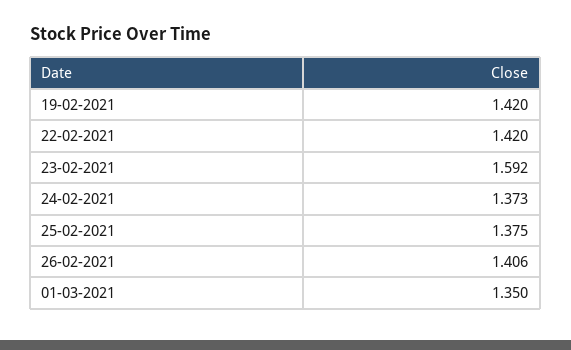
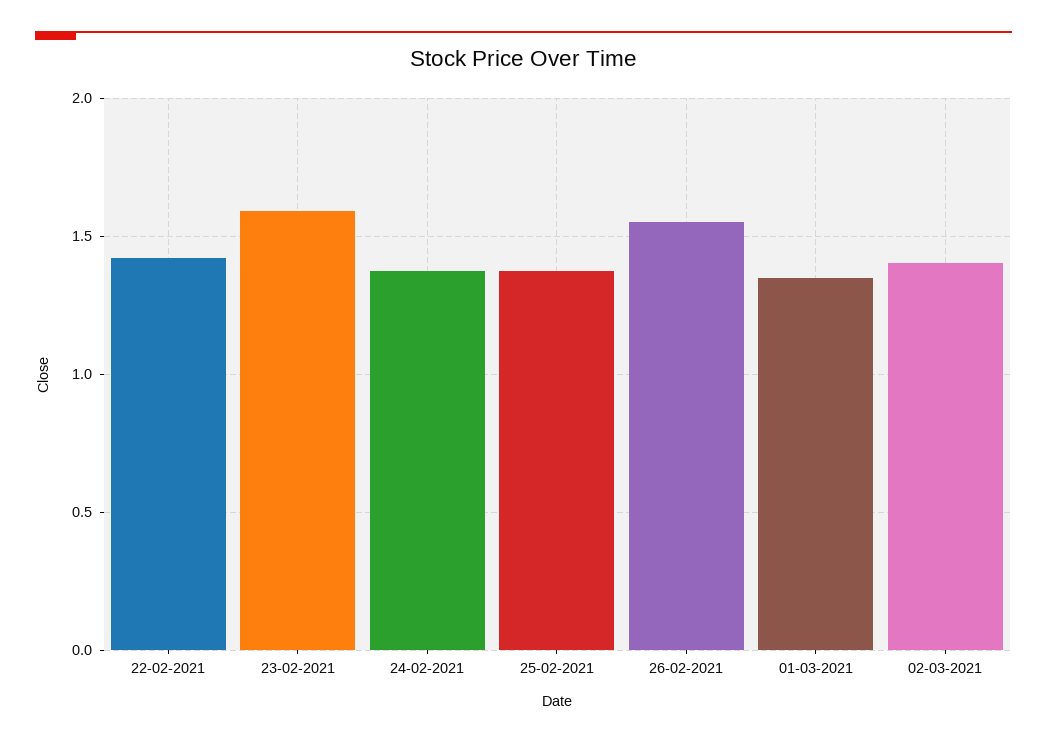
19-02-2021: 1.42 -> none
26-02-2021: 1.406 -> 1.55
02-03-2021: none -> 1.4

